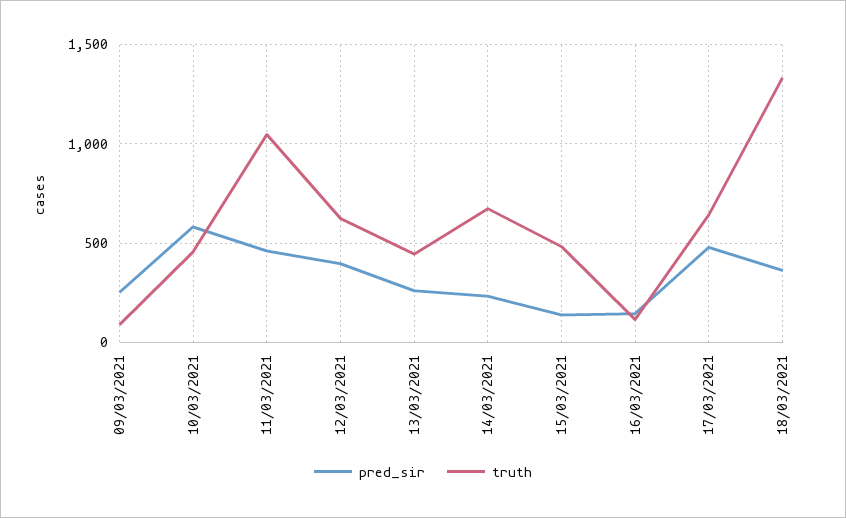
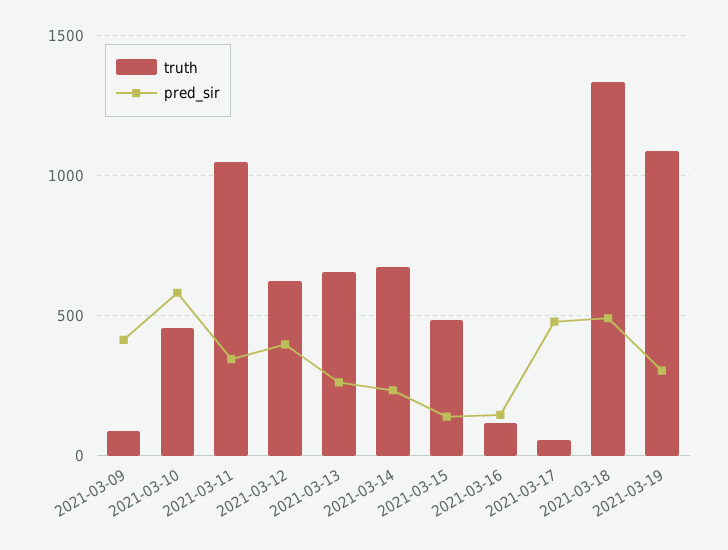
pred_sir, 09/03/2021: 250 -> 400
pred_sir, 11/03/2021: 450 -> 350
truth, 13/03/2021: 450 -> 650
truth, 17/03/2021: 650 -> 50
pred_sir, 18/03/2021: 350 -> 500
truth, 2021-03-19: none -> 1100
pred_sir, 2021-03-19: none -> 300

